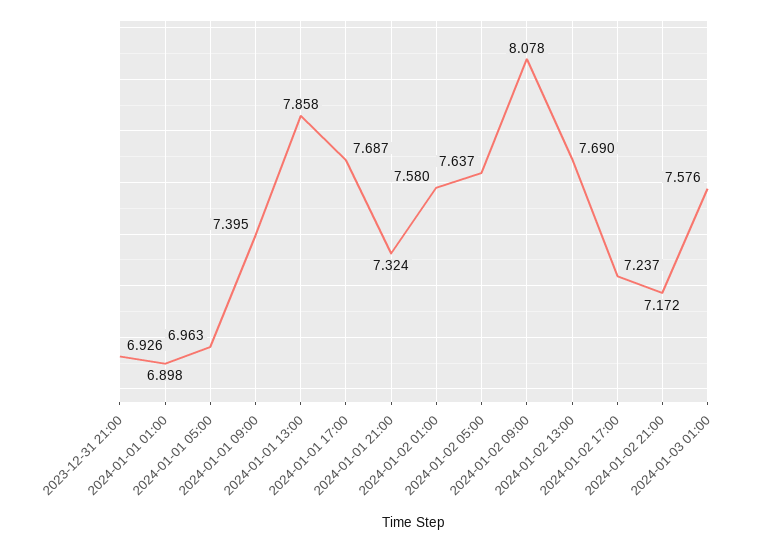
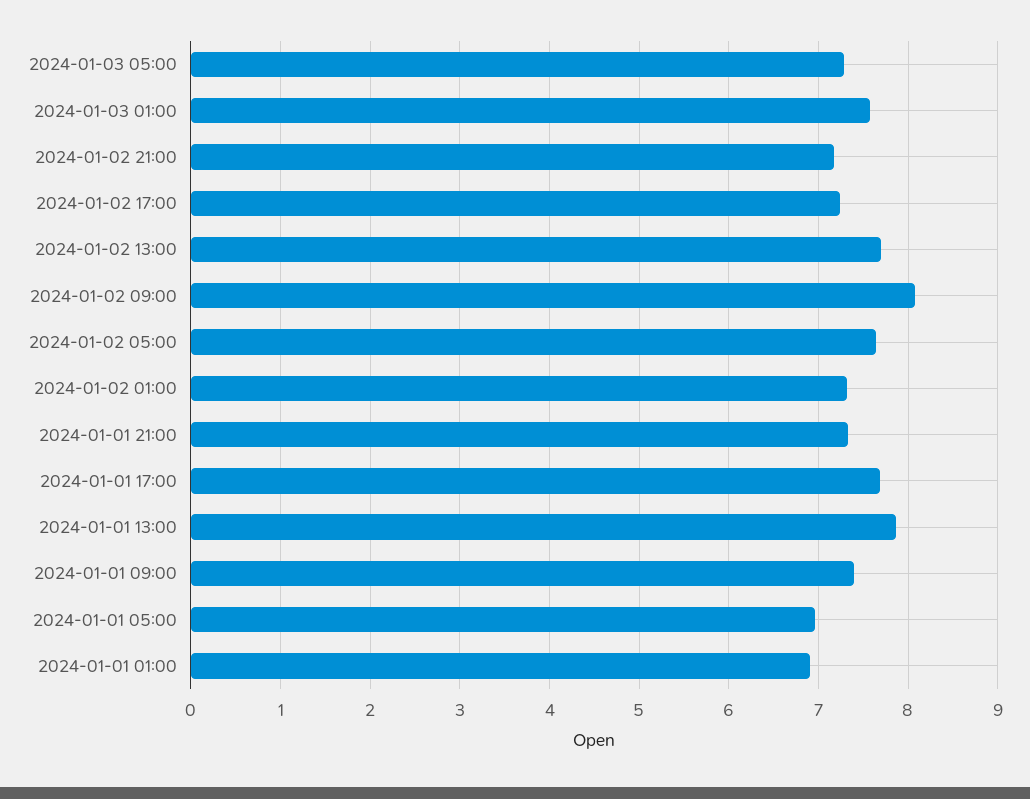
2023-12-31 21:00: 6.926 -> none
2024-01-02 01:00: 7.58 -> 7.3
2024-01-03 05:00: none -> 7.3

